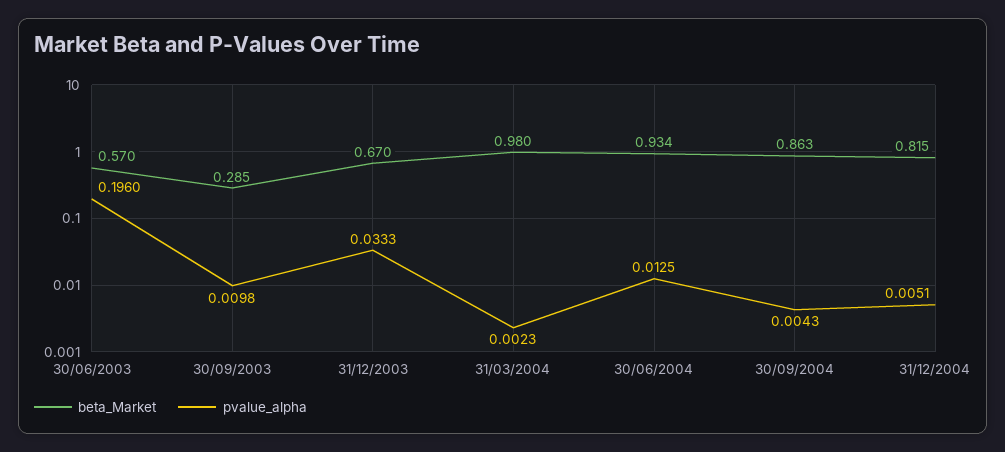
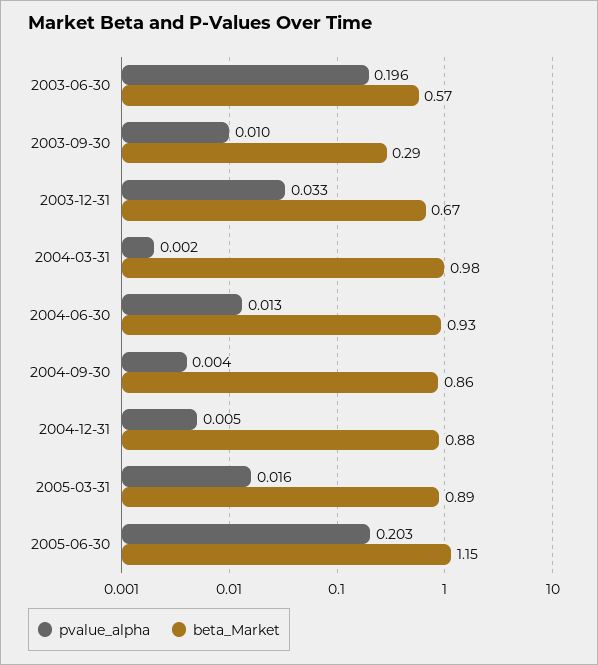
beta_Market, 31/12/2004: 0.815 -> 0.88
pvalue_alpha, 2005-03-31: none -> 0.016
beta_Market, 2005-03-31: none -> 0.89
pvalue_alpha, 2005-06-30: none -> 0.203
beta_Market, 2005-06-30: none -> 1.15

